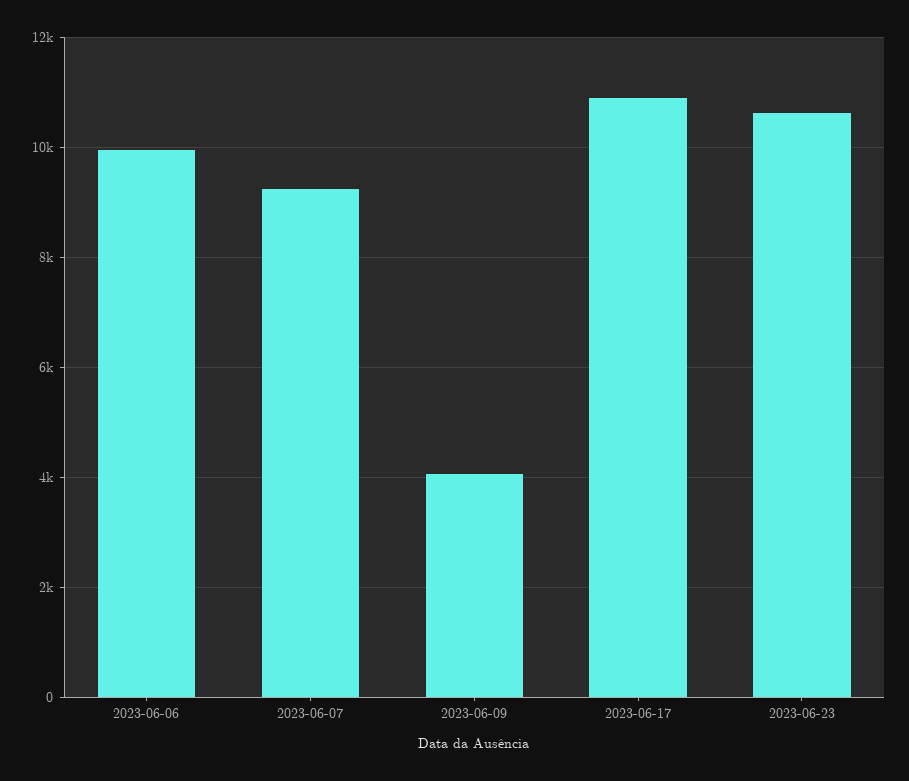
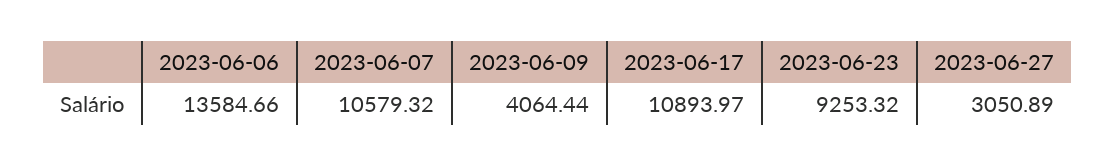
2023-06-06: 10000 -> 13584.66
2023-06-07: 9200 -> 10579.32
2023-06-23: 10600 -> 9253.32
2023-06-27: none -> 3050.89

